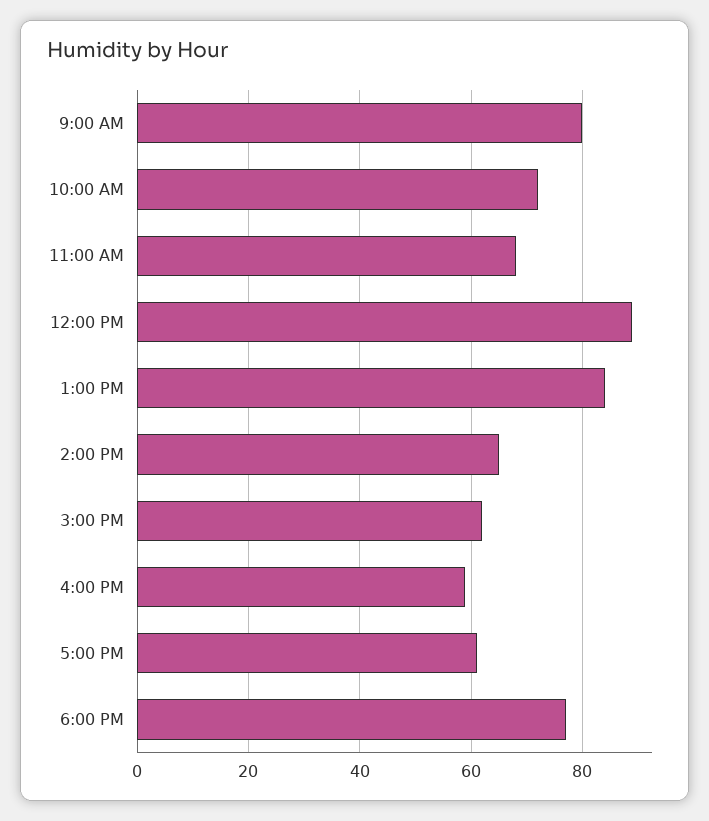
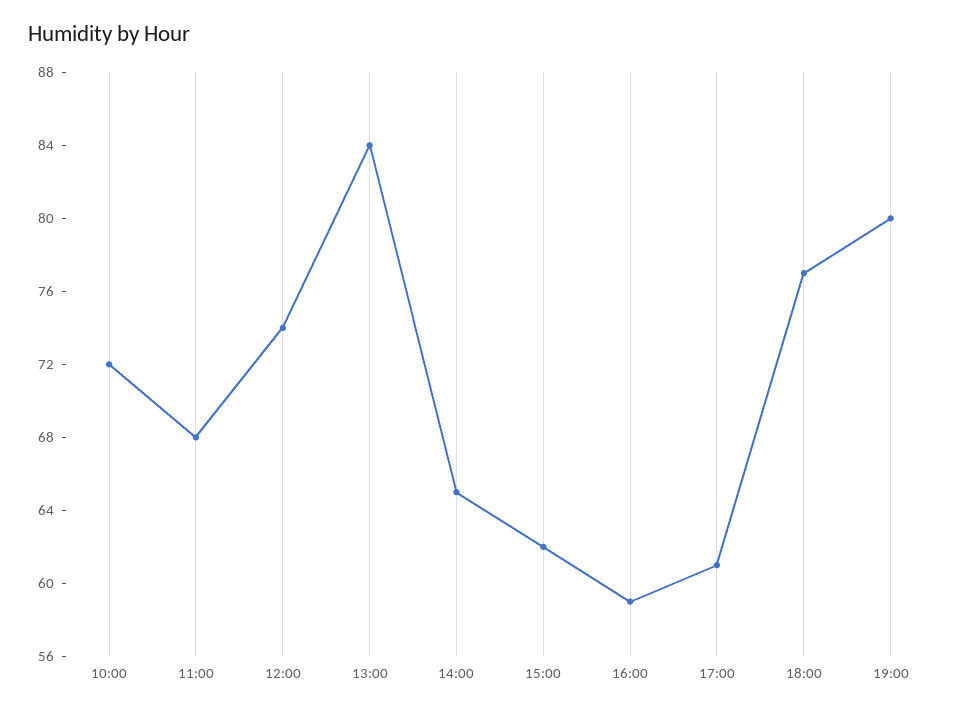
9:00 AM: 80 -> none
12:00 PM: 90 -> 74
19:00: none -> 80

